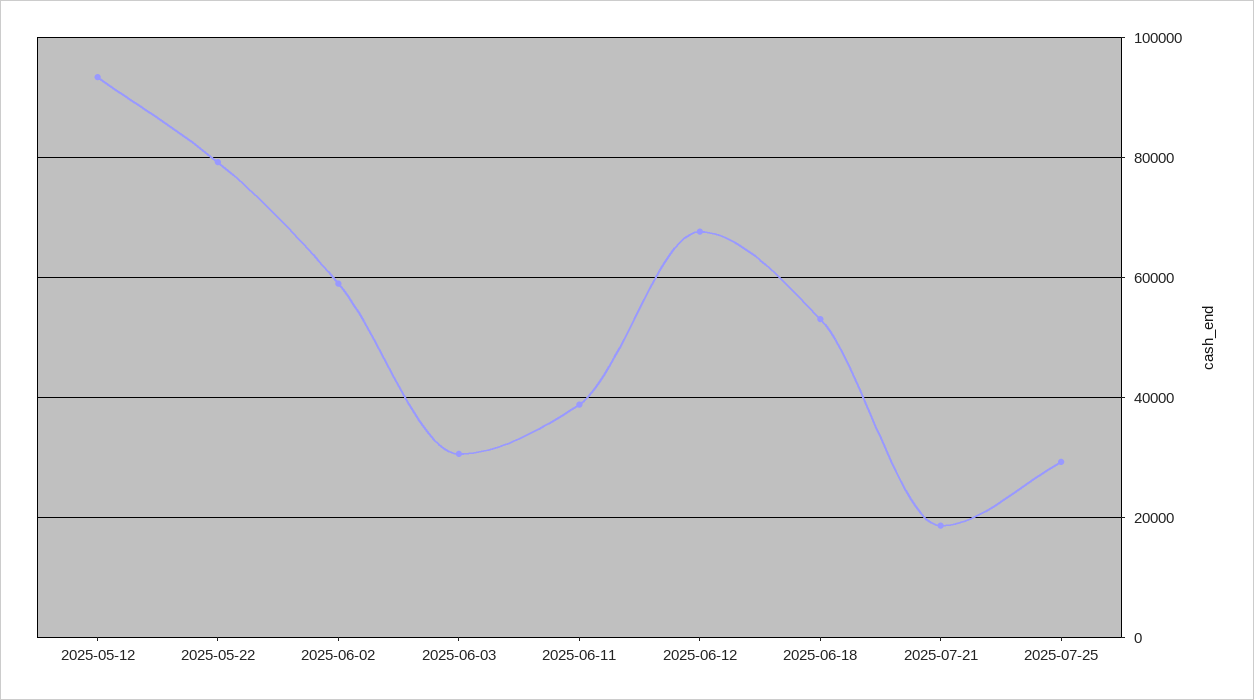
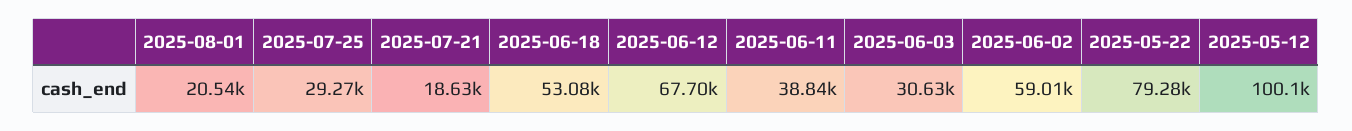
2025-05-12: 94000 -> 100100
2025-08-01: none -> 20540

